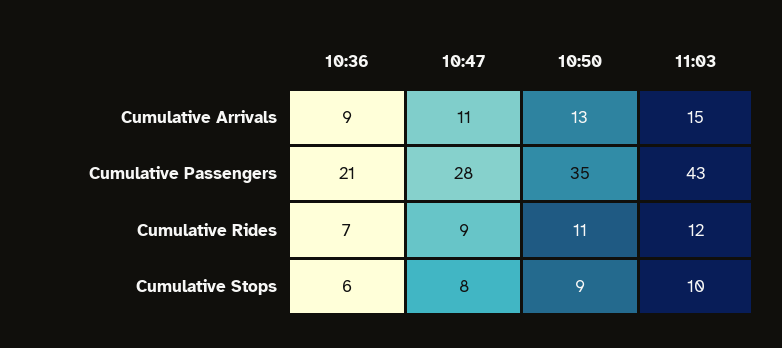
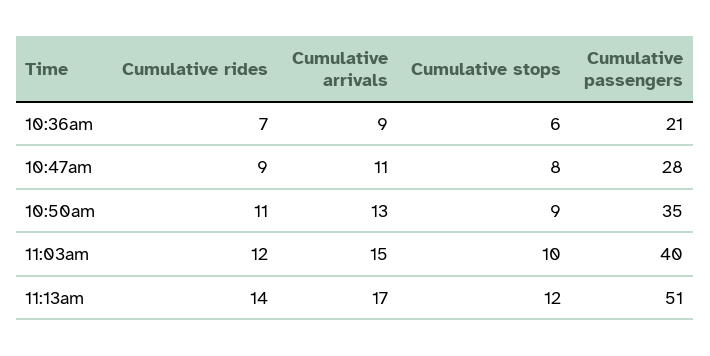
11:03, Cumulative Passengers: 43 -> 40
11:13am, Cumulative Rides: none -> 14
11:13am, Cumulative Arrivals: none -> 17
11:13am, Cumulative Stops: none -> 12
11:13am, Cumulative Passengers: none -> 51

